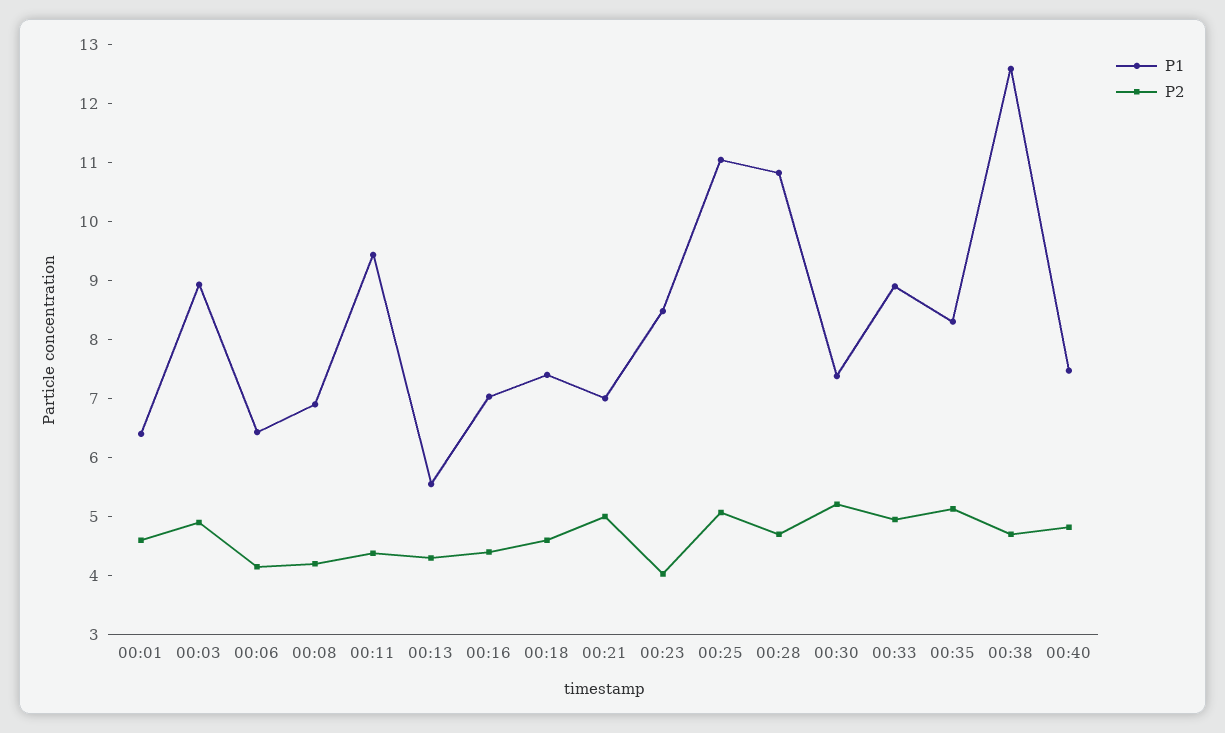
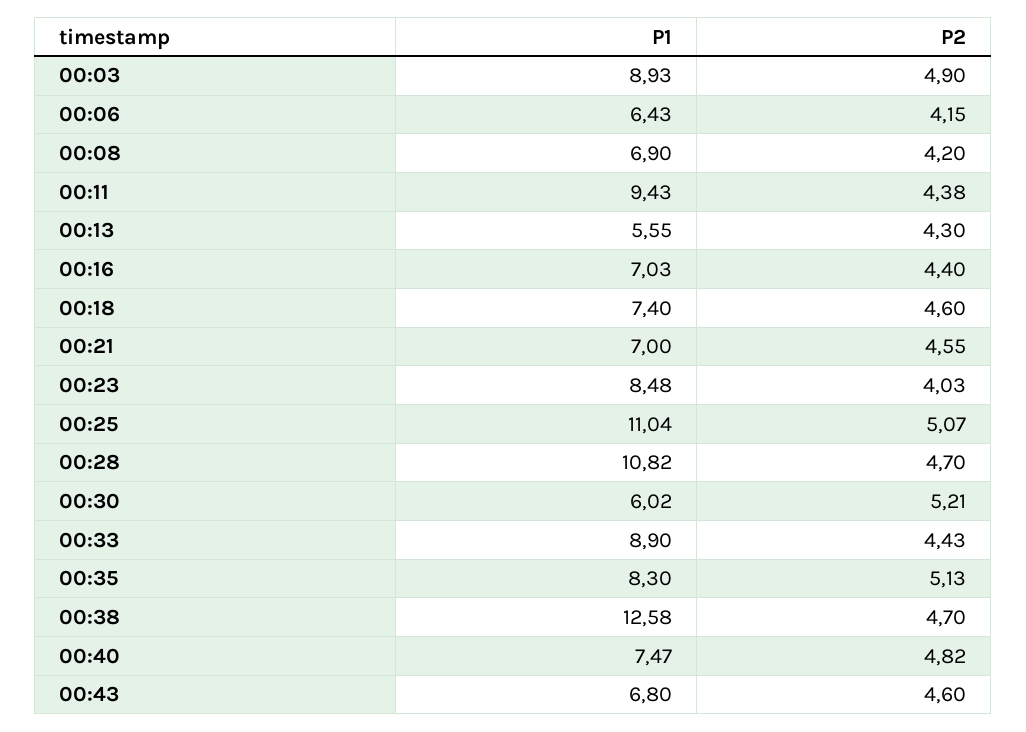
P1, 00:01: 6.4 -> none
P2, 00:01: 4.6 -> none
P2, 00:21: 5 -> 4.55
P1, 00:30: 7.4 -> 6.02
P2, 00:33: 5 -> 4.43
P1, 00:43: none -> 6.8
P2, 00:43: none -> 4.6

